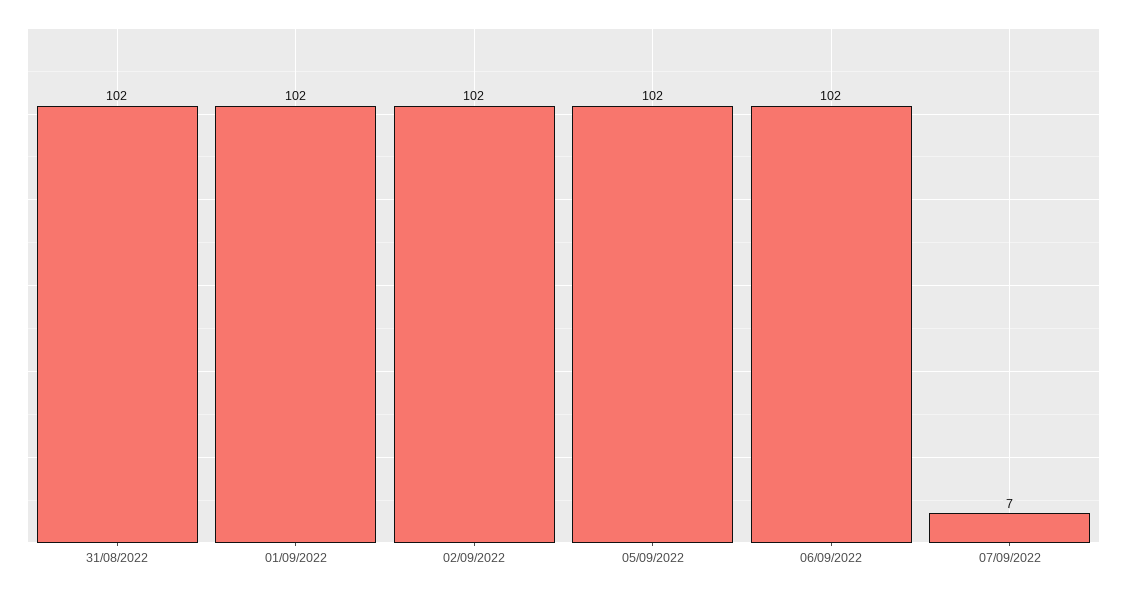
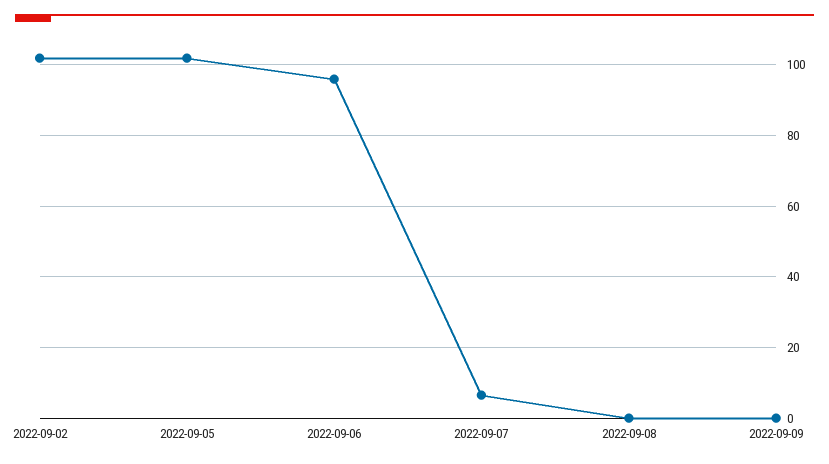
31/08/2022: 102 -> none
01/09/2022: 102 -> none
06/09/2022: 102 -> 96
2022-09-08: none -> 0
2022-09-09: none -> 0

